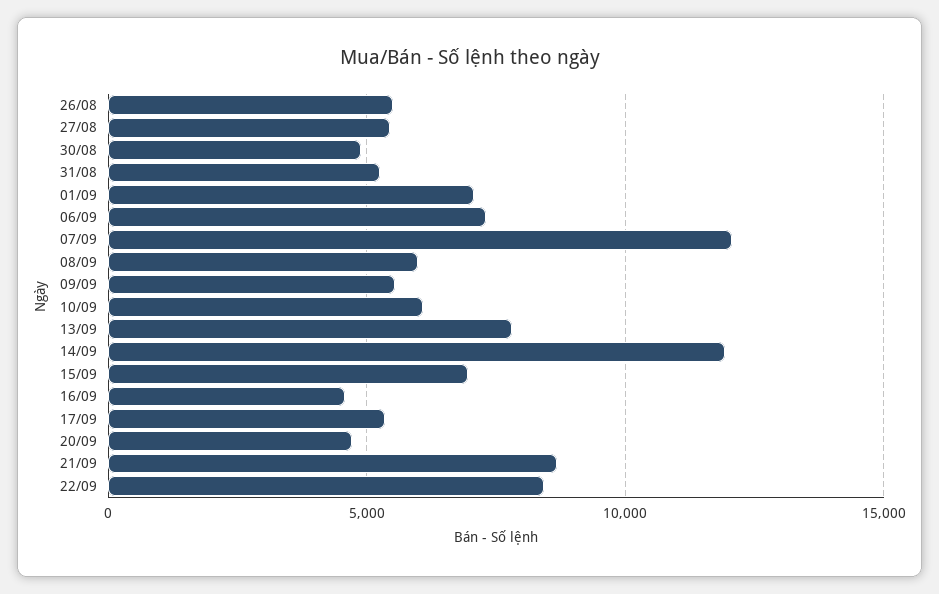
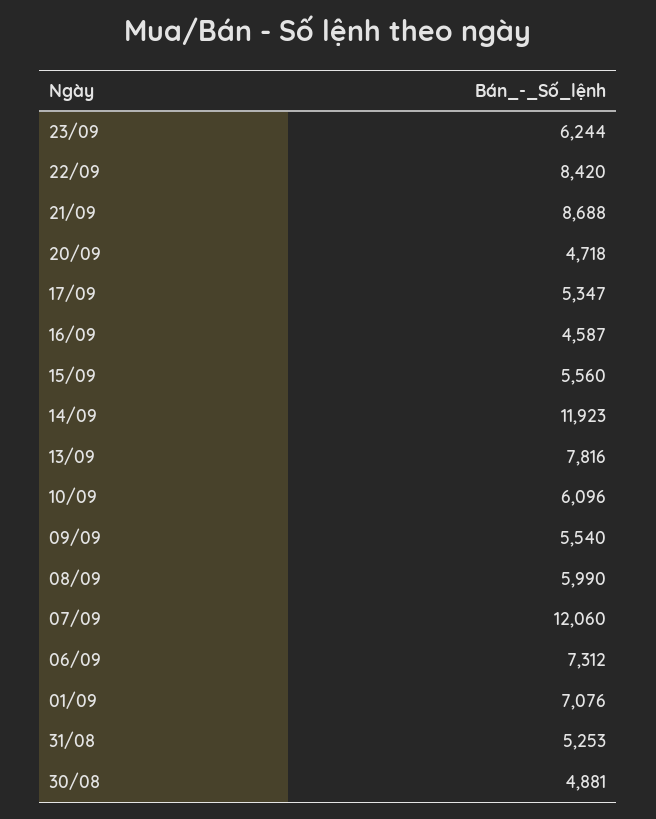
26/08: 5500 -> none
27/08: 5500 -> none
15/09: 7000 -> 5560
23/09: none -> 6244

